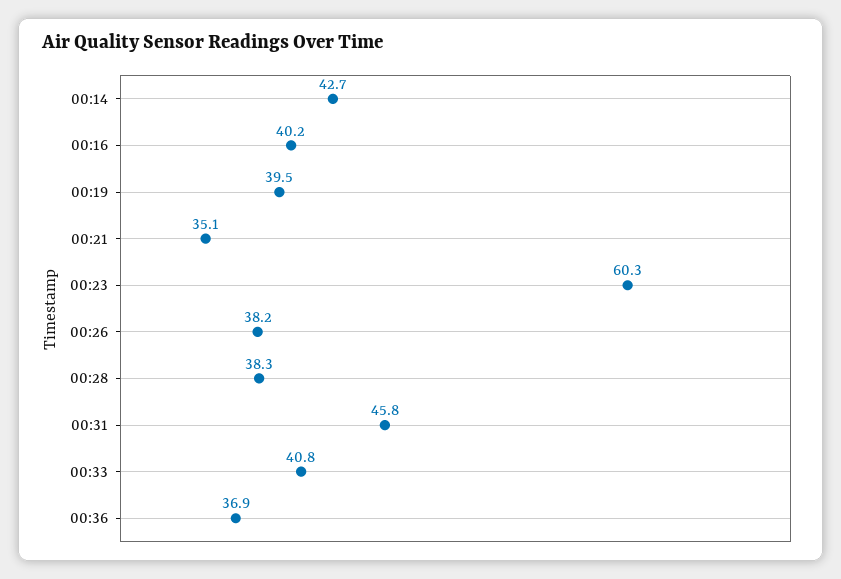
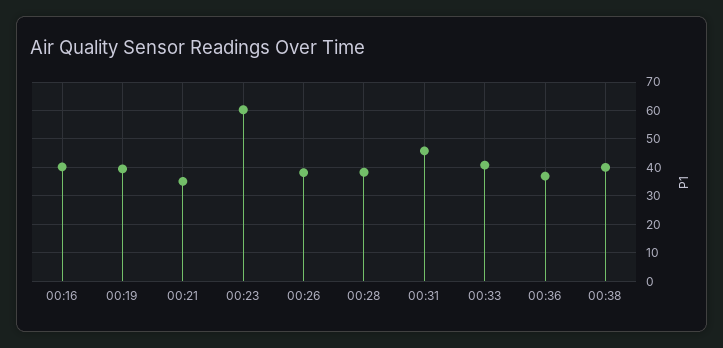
00:14: 42.7 -> none
00:38: none -> 40

